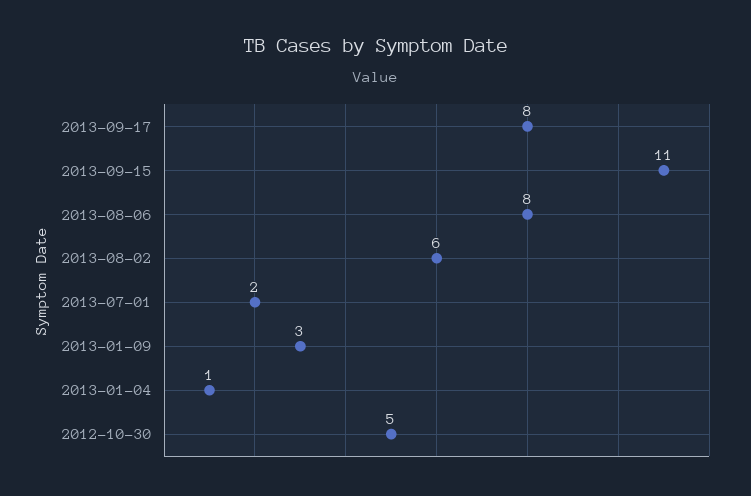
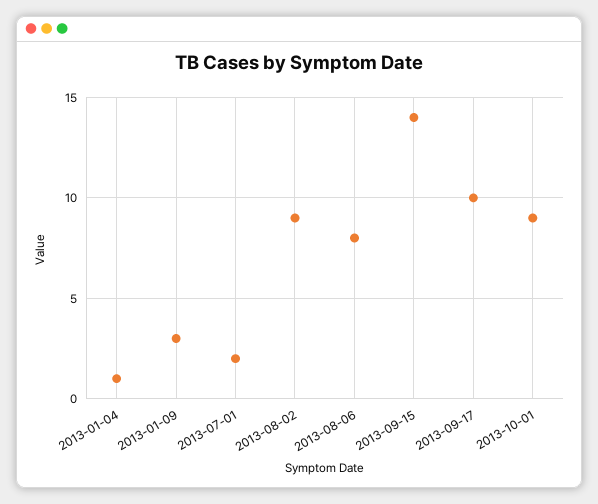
2013-09-17: 8 -> 10
2013-09-15: 11 -> 14
2013-08-02: 6 -> 9
2012-10-30: 5 -> none
2013-10-01: none -> 9

